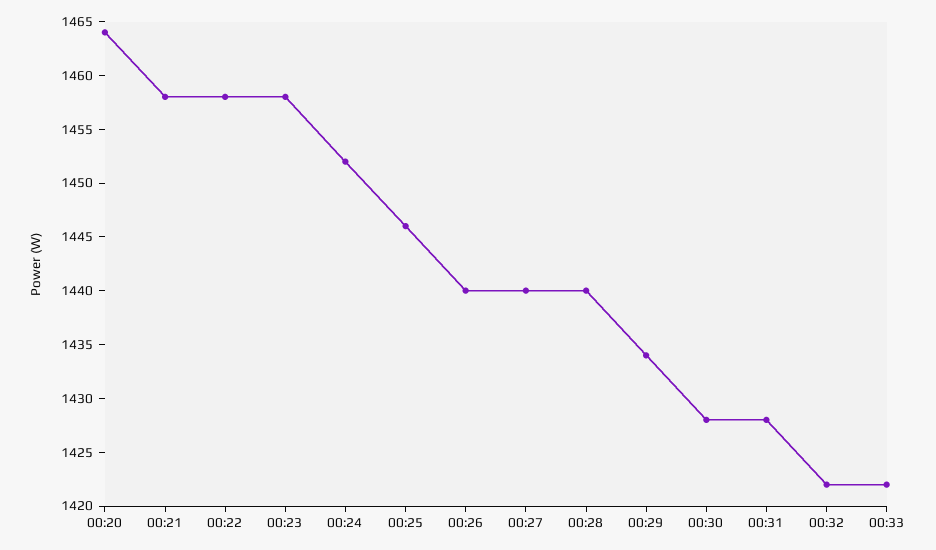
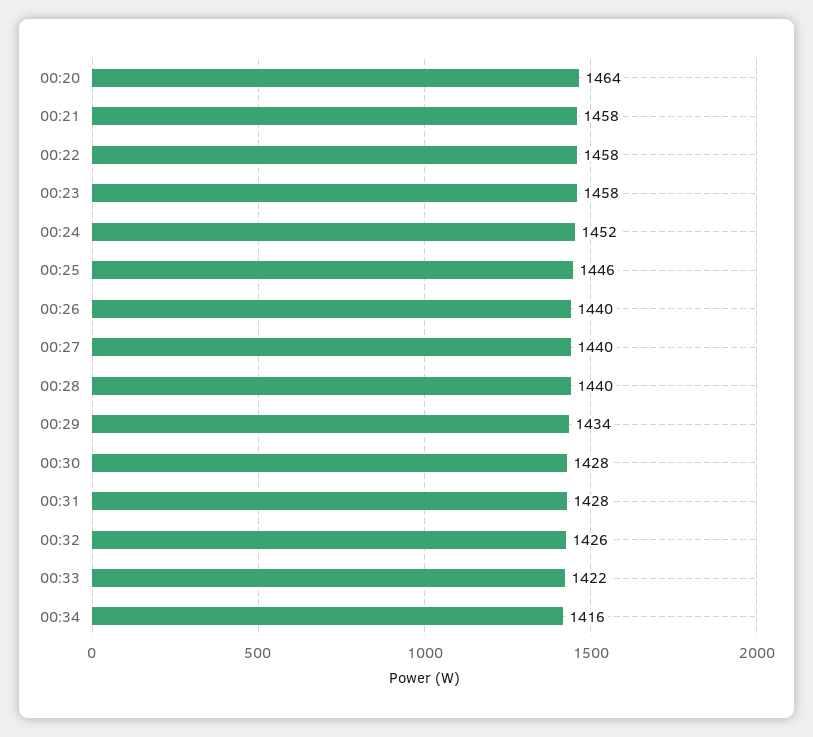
00:32: 1422 -> 1426
00:34: none -> 1416

